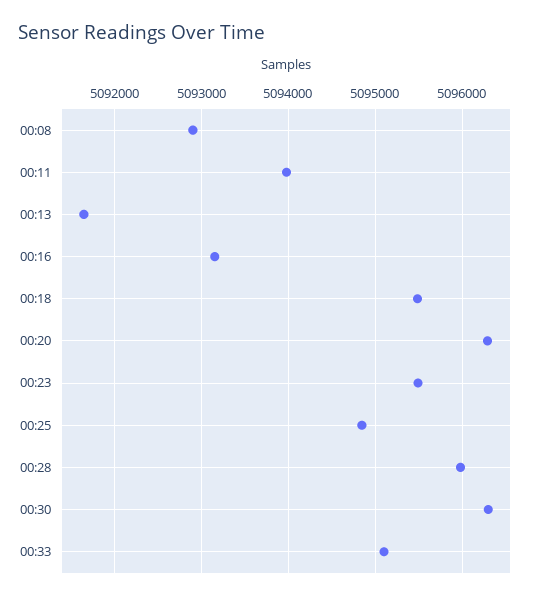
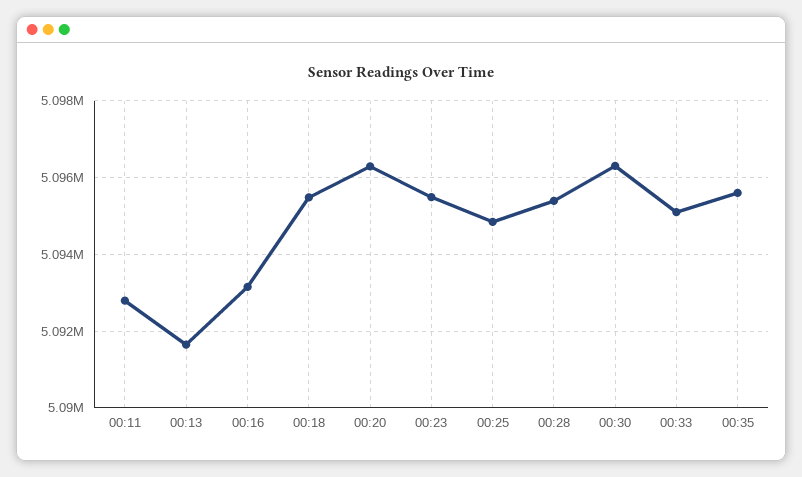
00:08: 5092900 -> none
00:11: 5094000 -> 5092800
00:28: 5096000 -> 5095400
00:35: none -> 5095600

